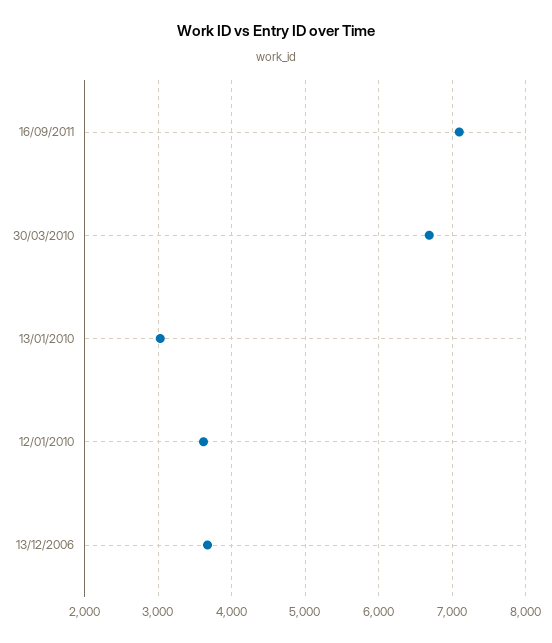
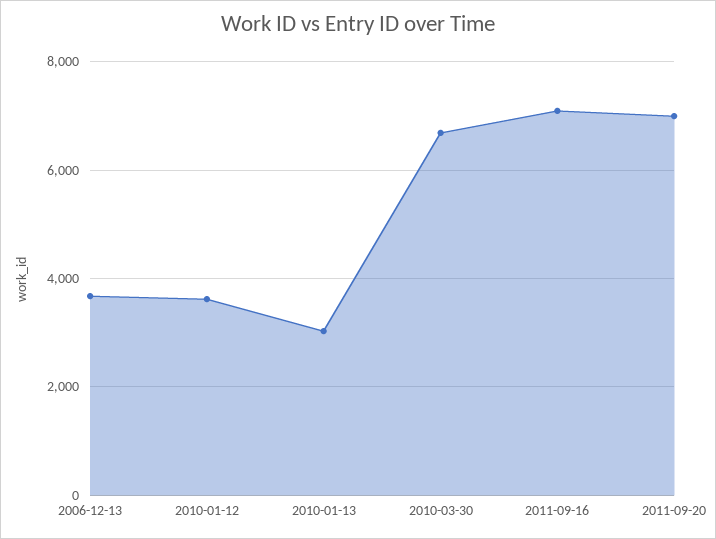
2011-09-20: none -> 7000

